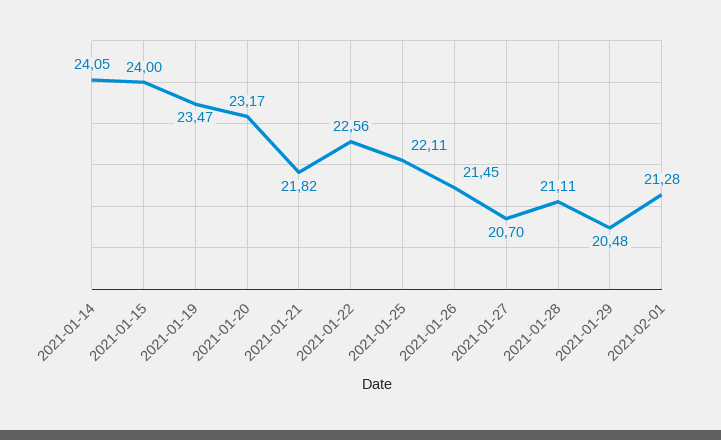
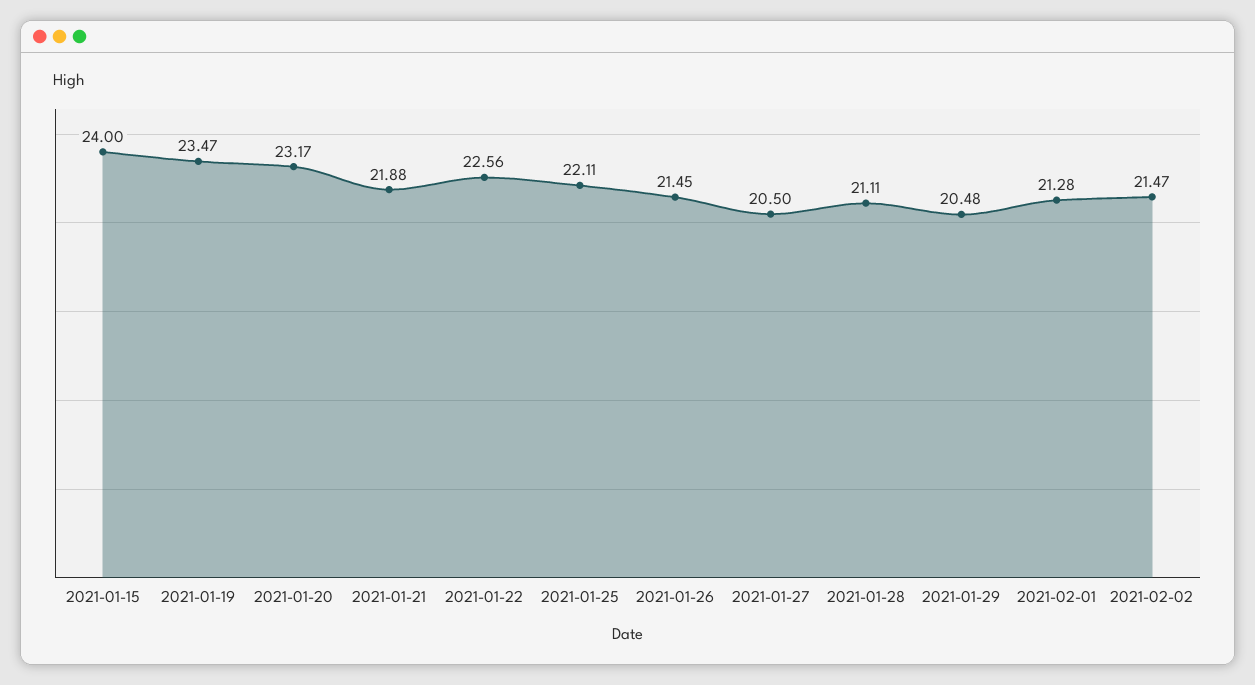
2021-01-14: 24.05 -> none
2021-01-21: 21.82 -> 21.88
2021-01-27: 20.7 -> 20.5
2021-02-02: none -> 21.47

